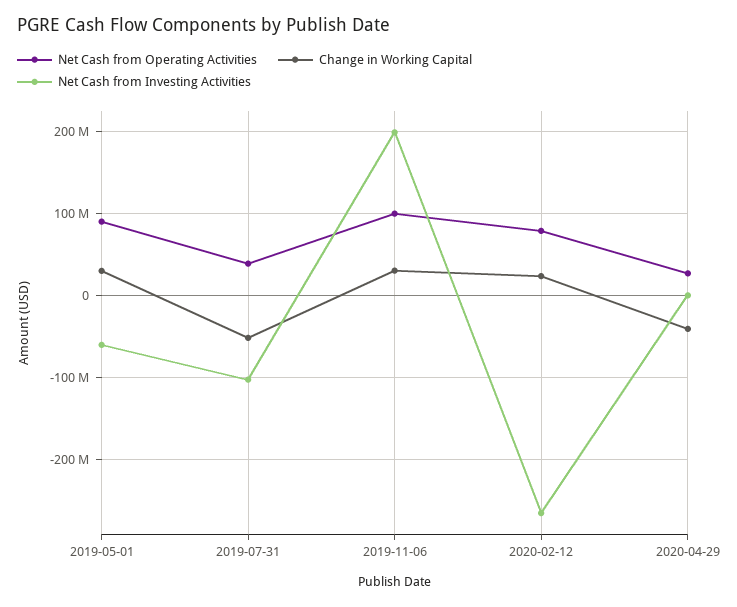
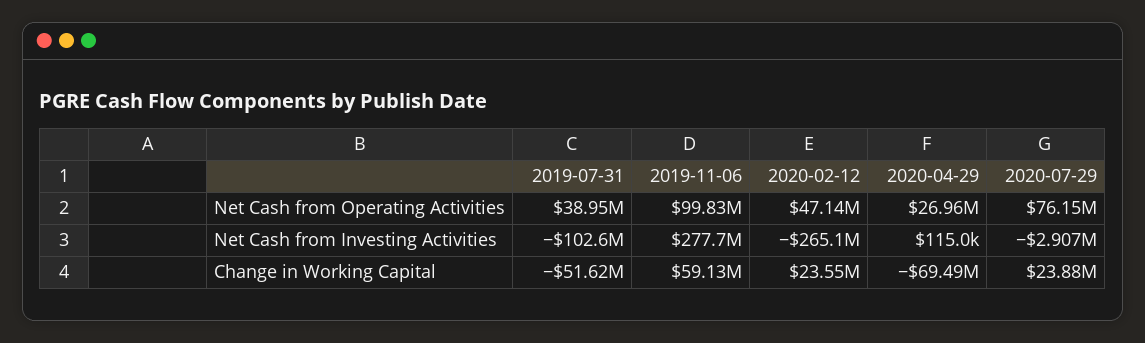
Net Cash from Operating Activities, 2019-05-01: 90000000 -> none
Change in Working Capital, 2019-05-01: 30000000 -> none
Net Cash from Investing Activities, 2019-05-01: -60000000 -> none
Change in Working Capital, 2019-11-06: 30000000 -> 59130000
Net Cash from Investing Activities, 2019-11-06: 200000000 -> 277700000
Net Cash from Operating Activities, 2020-02-12: 80000000 -> 47140000
Change in Working Capital, 2020-04-29: -40000000 -> -69490000
Net Cash from Operating Activities, 2020-07-29: none -> 76150000
Net Cash from Investing Activities, 2020-07-29: none -> -2907000
Change in Working Capital, 2020-07-29: none -> 23880000

